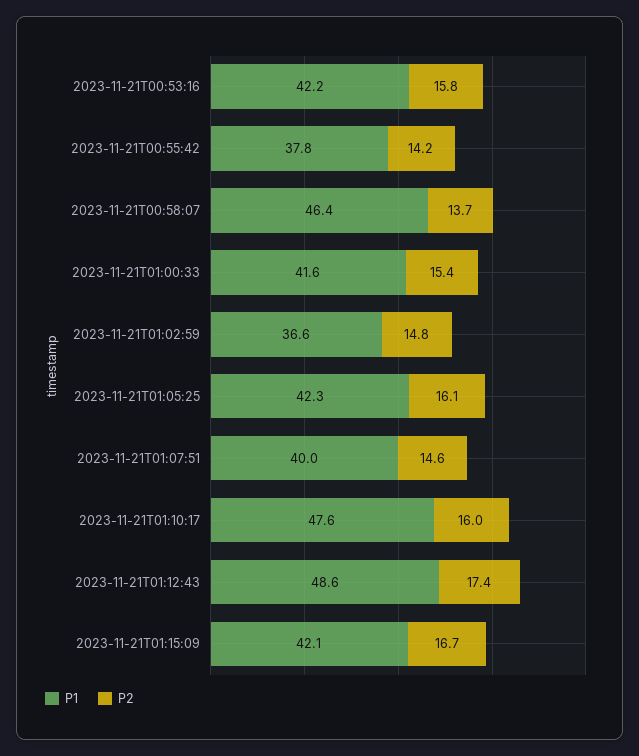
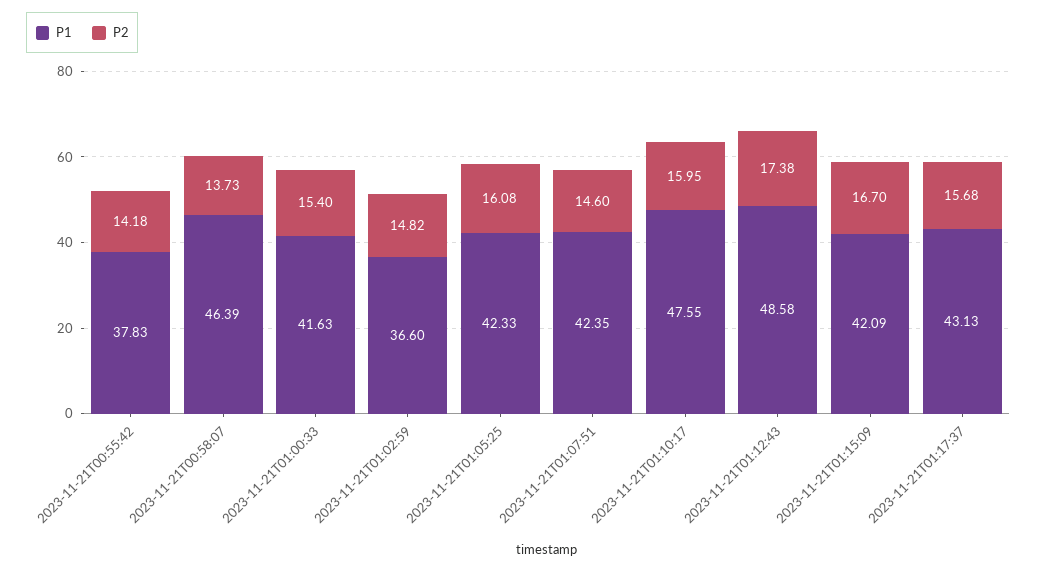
P1, 2023-11-21T00:53:16: 42.2 -> none
P2, 2023-11-21T00:53:16: 15.8 -> none
P1, 2023-11-21T01:07:51: 40 -> 42.35
P1, 2023-11-21T01:17:37: none -> 43.13
P2, 2023-11-21T01:17:37: none -> 15.68

